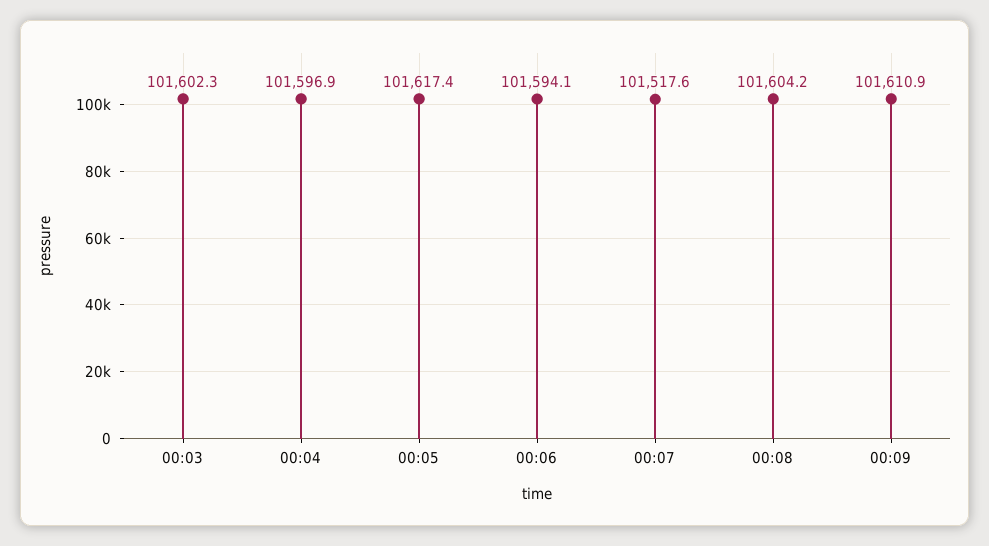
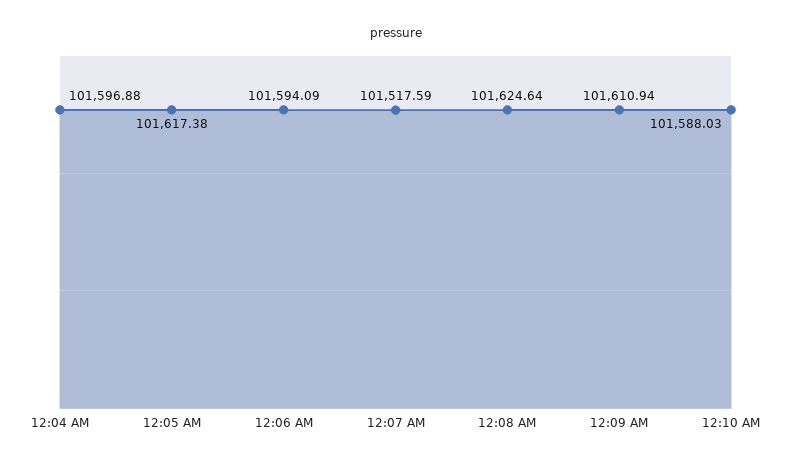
00:03: 101602.3 -> none
00:08: 101604.2 -> 101624.64
12:10 AM: none -> 101588.03

